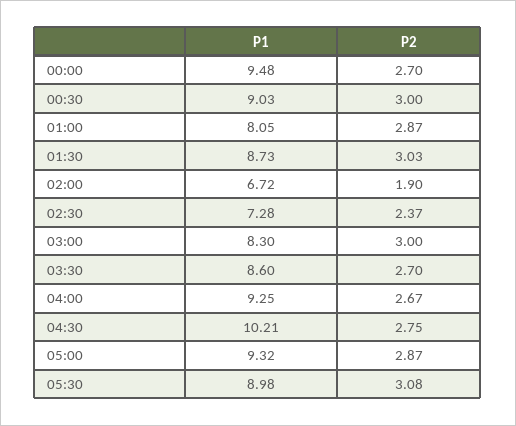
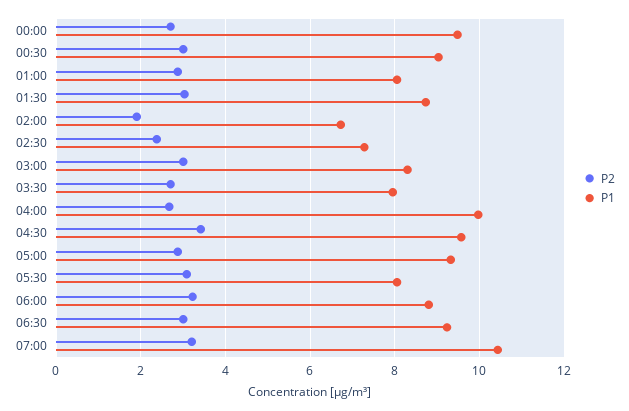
P1, 03:30: 8.6 -> 8
P1, 04:00: 9.25 -> 10
P1, 04:30: 10.21 -> 9.6
P2, 04:30: 2.75 -> 3.4
P1, 05:30: 8.98 -> 8
P2, 06:00: none -> 3.2
P1, 06:00: none -> 8.8
P2, 06:30: none -> 3
P1, 06:30: none -> 9.2
P2, 07:00: none -> 3.2
P1, 07:00: none -> 10.4

